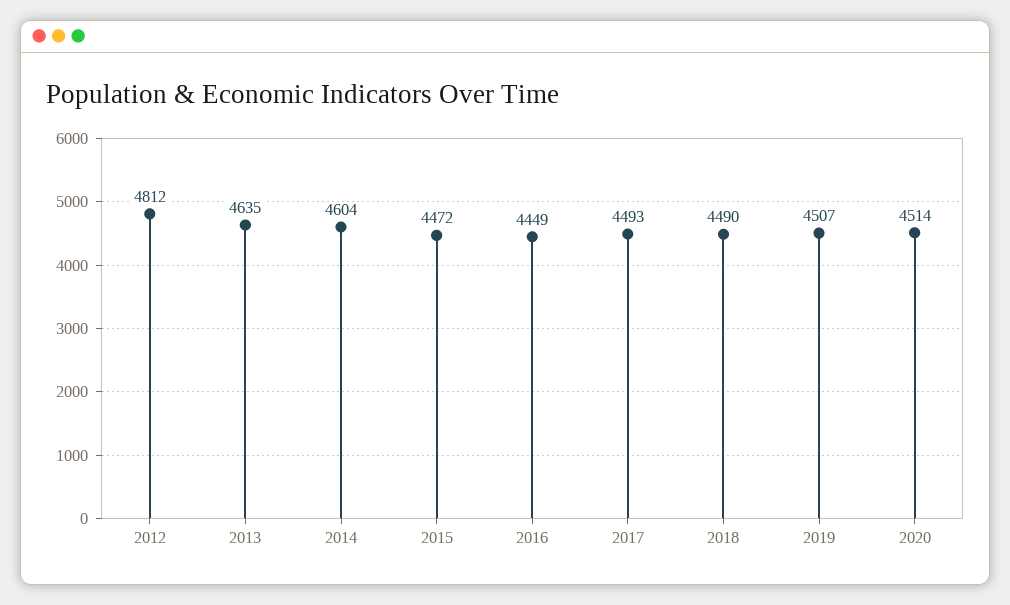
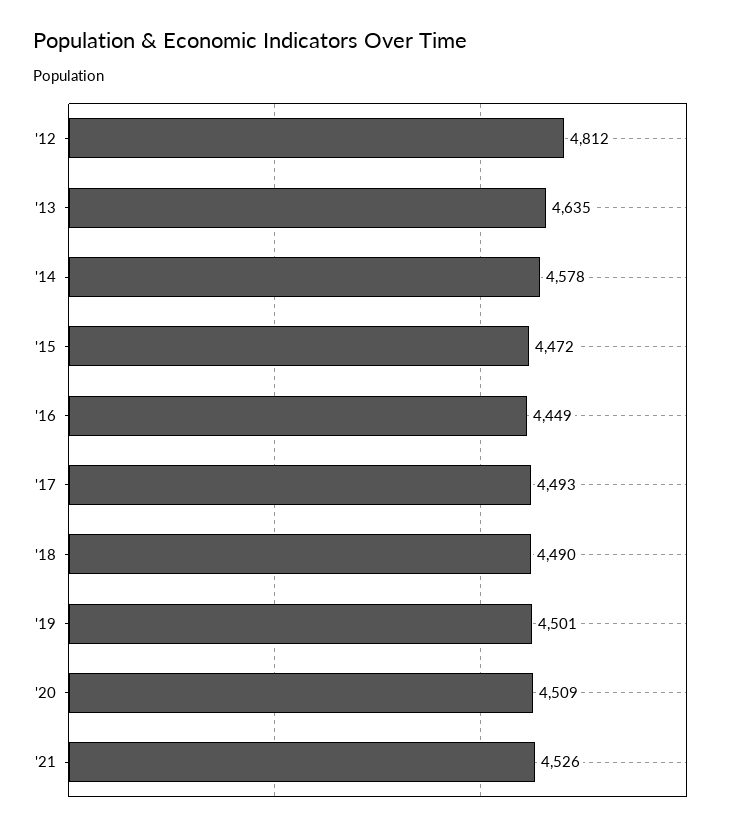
2014: 4604 -> 4578
2019: 4507 -> 4501
2020: 4514 -> 4509
'21: none -> 4526

